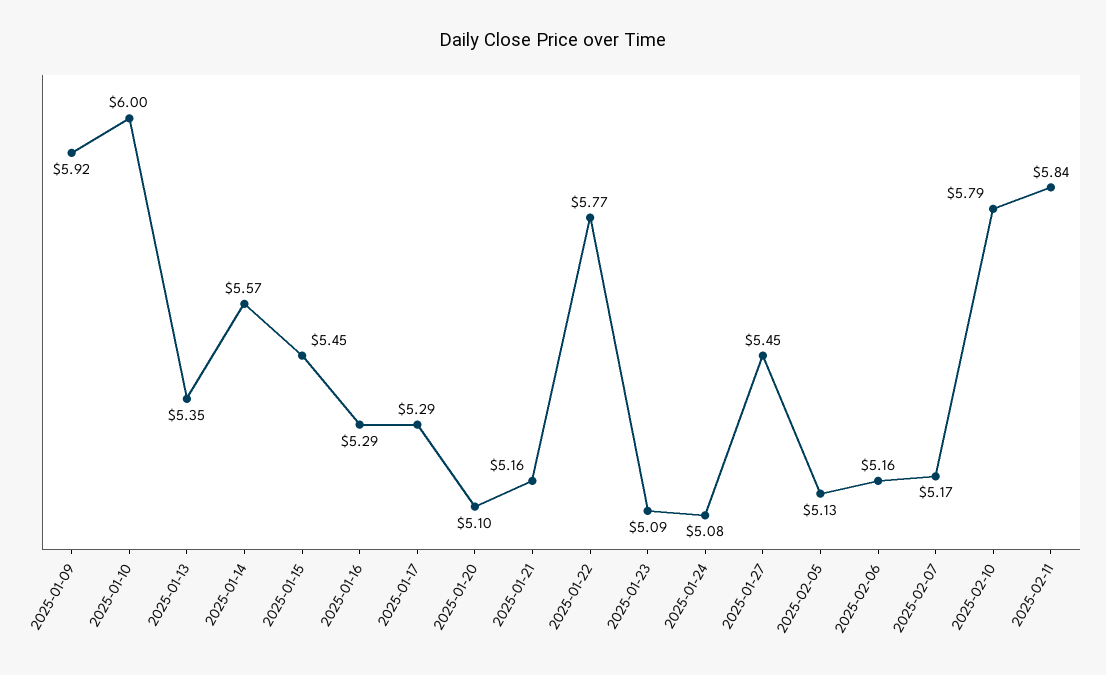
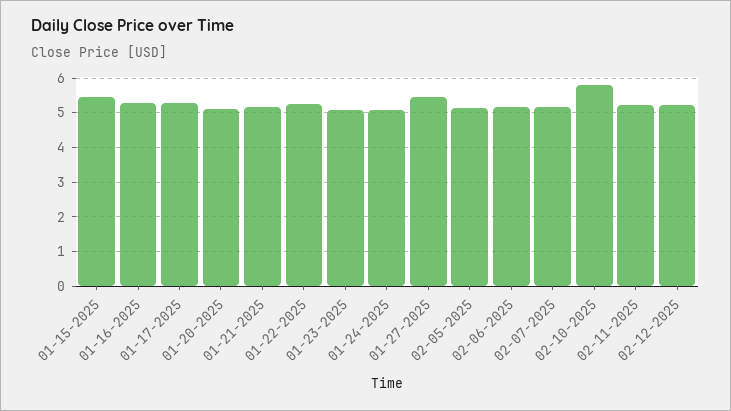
2025-01-09: 5.92 -> none
2025-01-10: 6 -> none
2025-01-13: 5.35 -> none
2025-01-14: 5.57 -> none
2025-01-22: 5.77 -> 5.2
2025-02-11: 5.84 -> 5.2
02-12-2025: none -> 5.2

